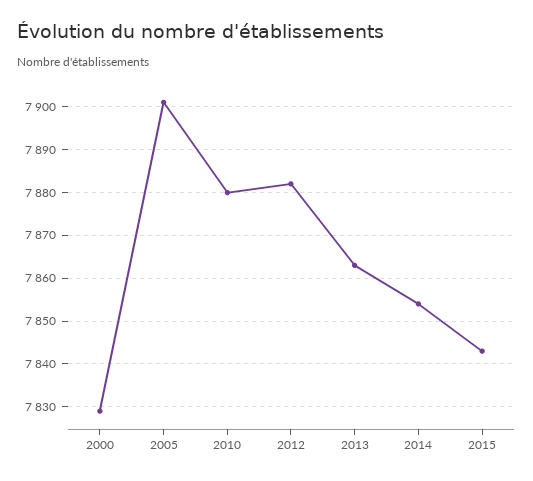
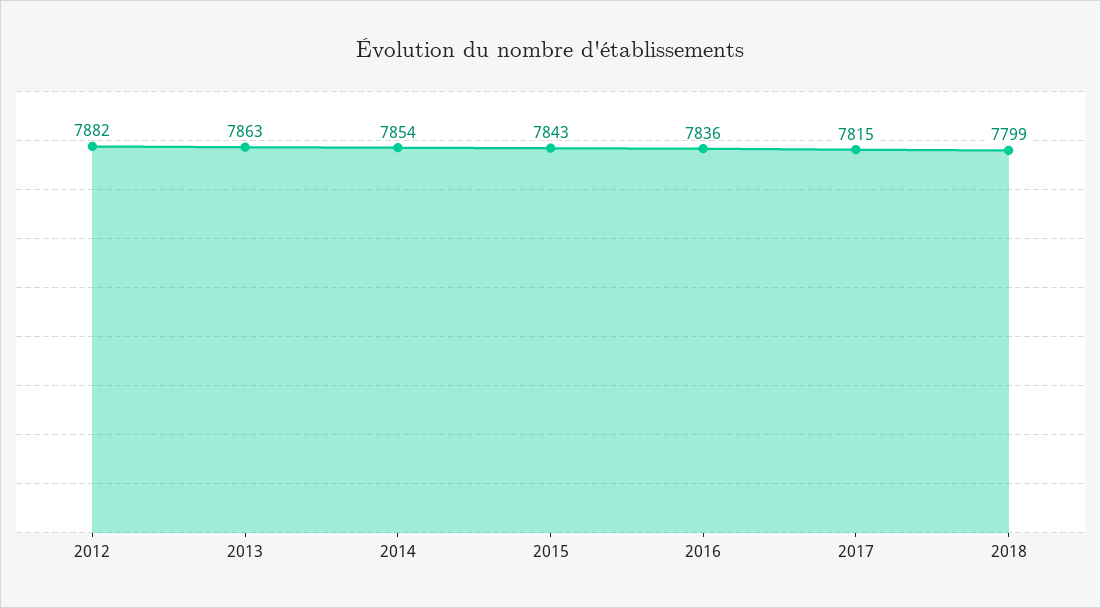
2000: 7830 -> none
2005: 7900 -> none
2010: 7880 -> none
2016: none -> 7836
2017: none -> 7815
2018: none -> 7799

